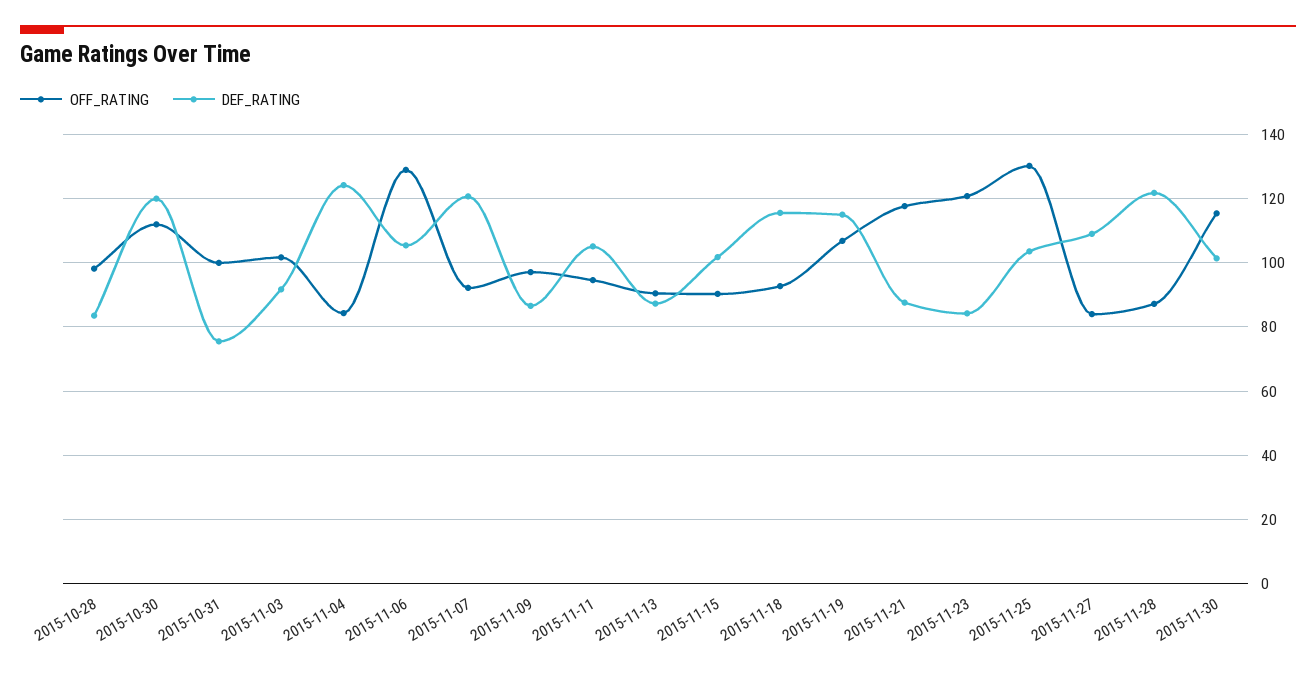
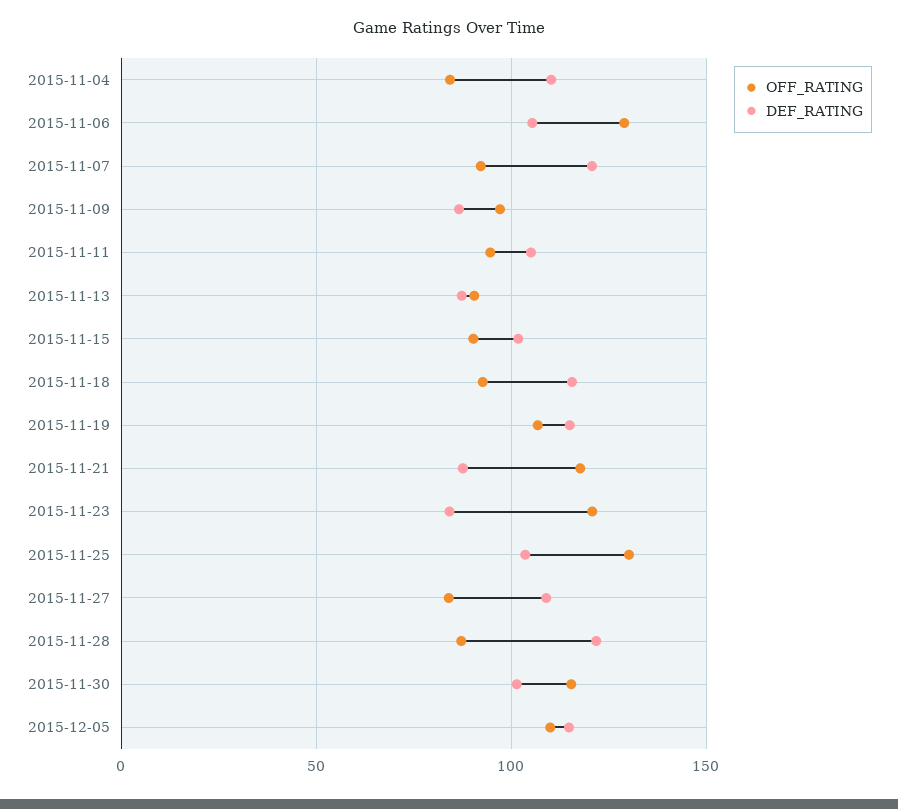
OFF_RATING, 2015-10-28: 98 -> none
DEF_RATING, 2015-10-28: 84 -> none
OFF_RATING, 2015-10-30: 112 -> none
DEF_RATING, 2015-10-30: 120 -> none
OFF_RATING, 2015-10-31: 100 -> none
DEF_RATING, 2015-10-31: 76 -> none
OFF_RATING, 2015-11-03: 102 -> none
DEF_RATING, 2015-11-03: 92 -> none
DEF_RATING, 2015-11-04: 124 -> 110
OFF_RATING, 2015-12-05: none -> 110
DEF_RATING, 2015-12-05: none -> 115

